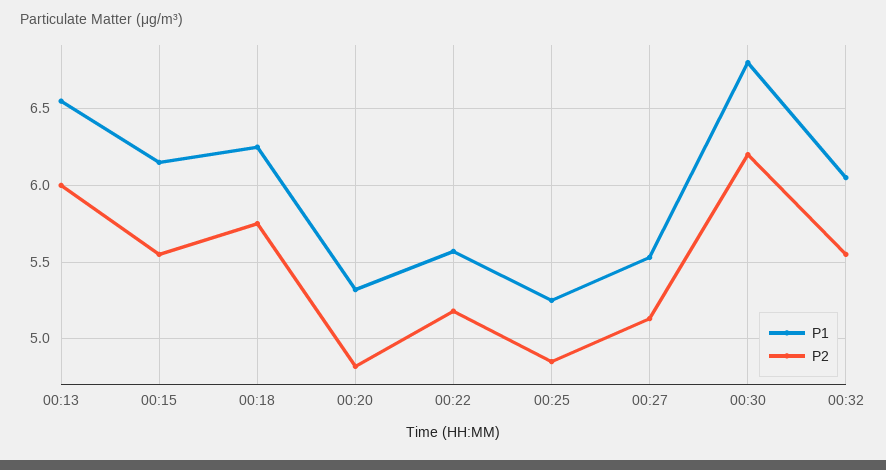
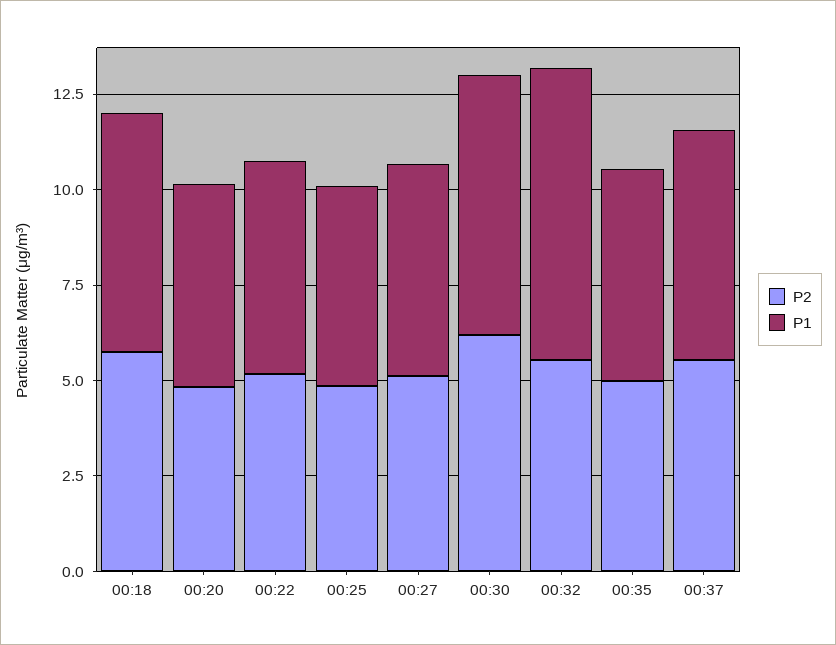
P1, 00:13: 6.55 -> none
P2, 00:13: 6 -> none
P1, 00:15: 6.15 -> none
P2, 00:15: 5.55 -> none
P1, 00:32: 6.05 -> 7.5
P2, 00:35: none -> 5
P1, 00:35: none -> 5.5
P2, 00:37: none -> 5.5
P1, 00:37: none -> 6

